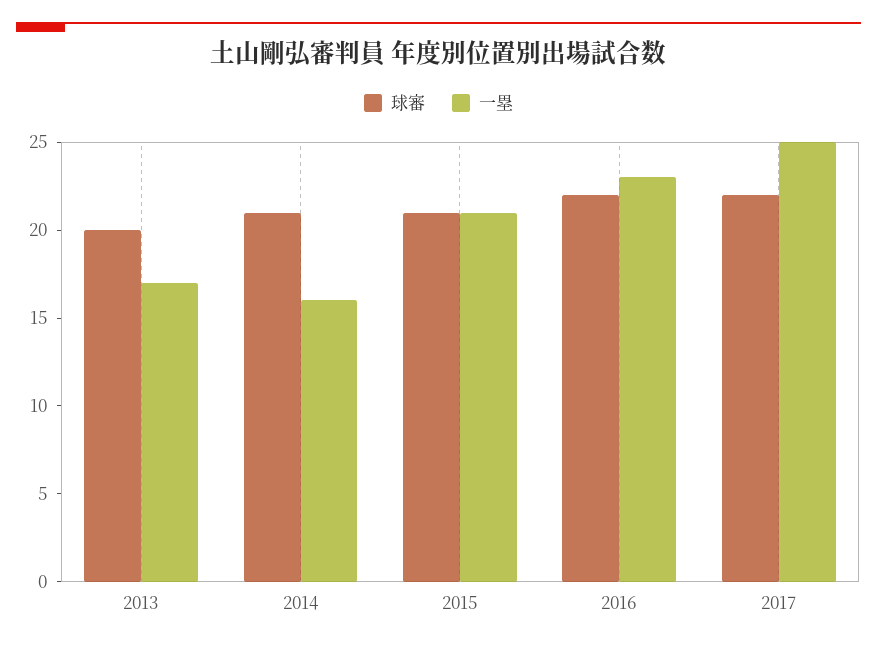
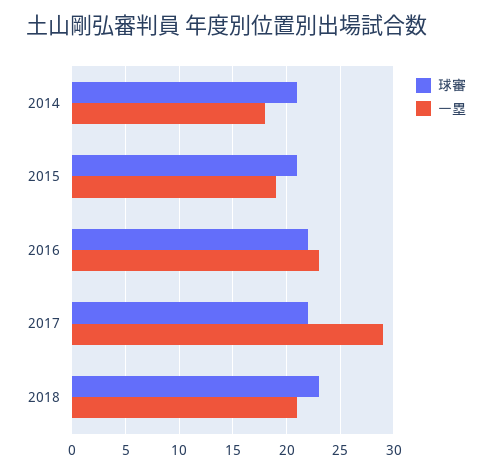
球審, 2013: 20 -> none
一塁, 2013: 17 -> none
一塁, 2014: 16 -> 18
一塁, 2015: 21 -> 19
一塁, 2017: 25 -> 29
球審, 2018: none -> 23
一塁, 2018: none -> 21

